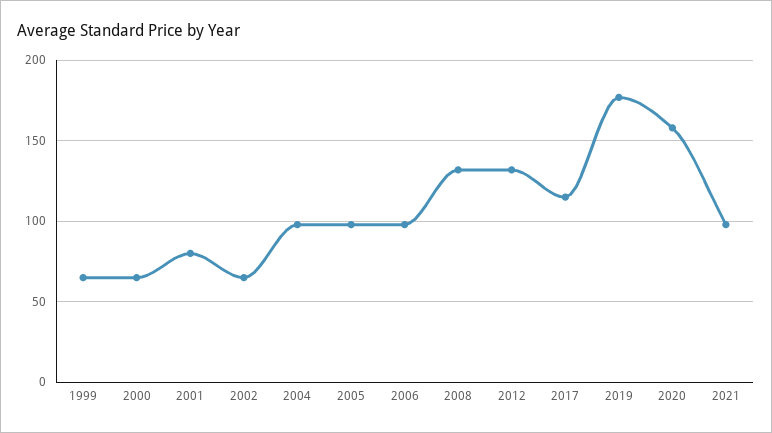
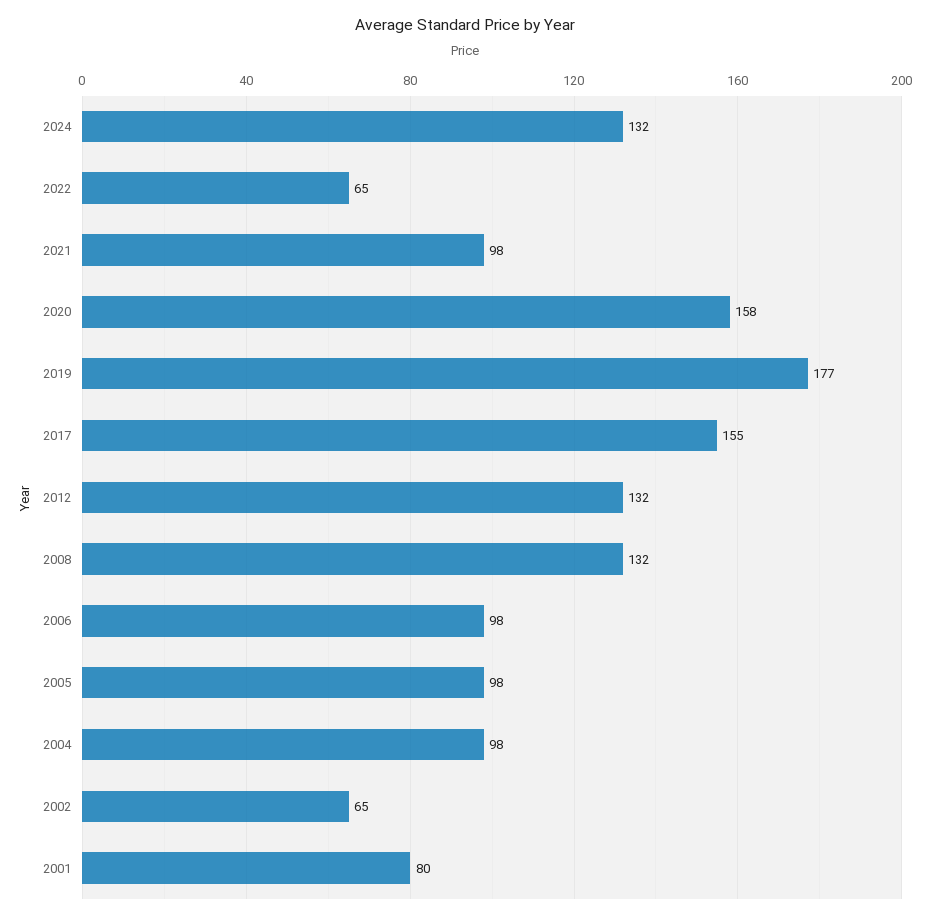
1999: 65 -> none
2000: 65 -> none
2017: 115 -> 155
2024: none -> 132
2022: none -> 65

